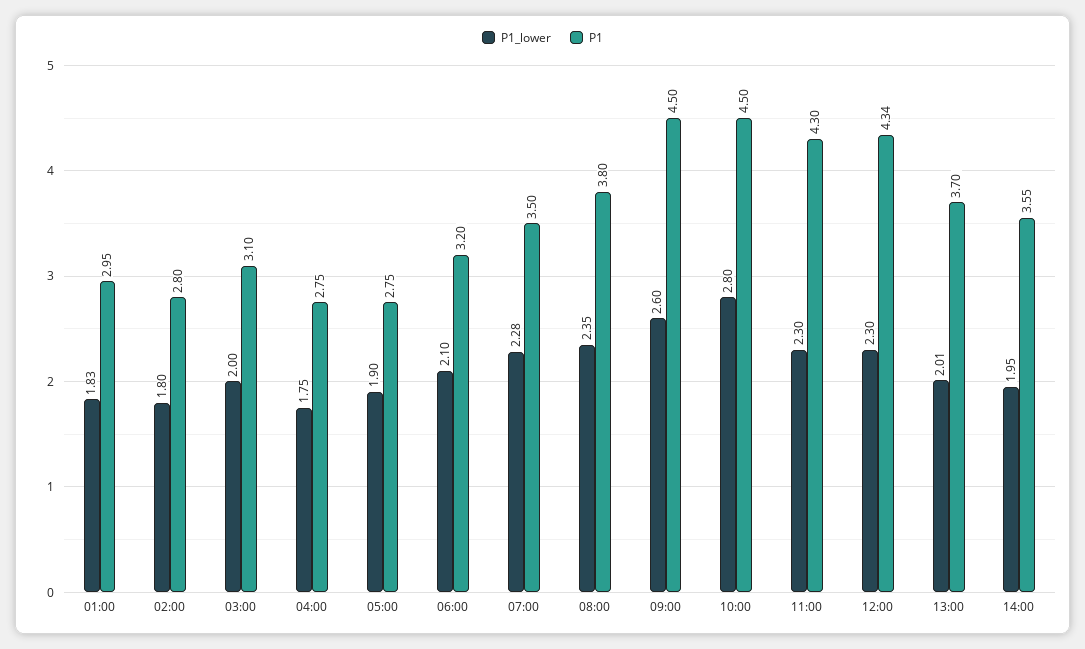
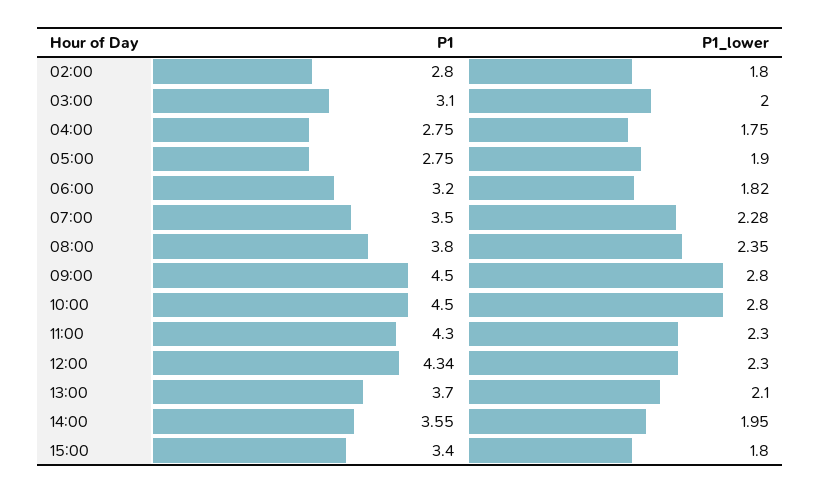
P1_lower, 01:00: 1.83 -> none
P1, 01:00: 2.95 -> none
P1_lower, 06:00: 2.1 -> 1.82
P1_lower, 09:00: 2.6 -> 2.8
P1_lower, 13:00: 2.01 -> 2.1
P1, 15:00: none -> 3.4
P1_lower, 15:00: none -> 1.8

